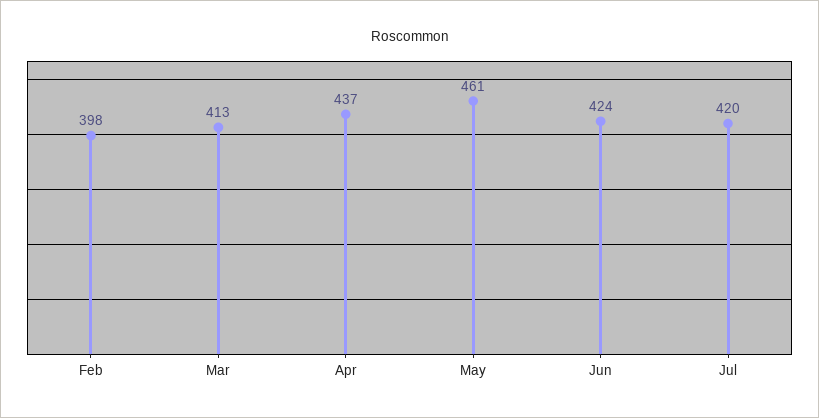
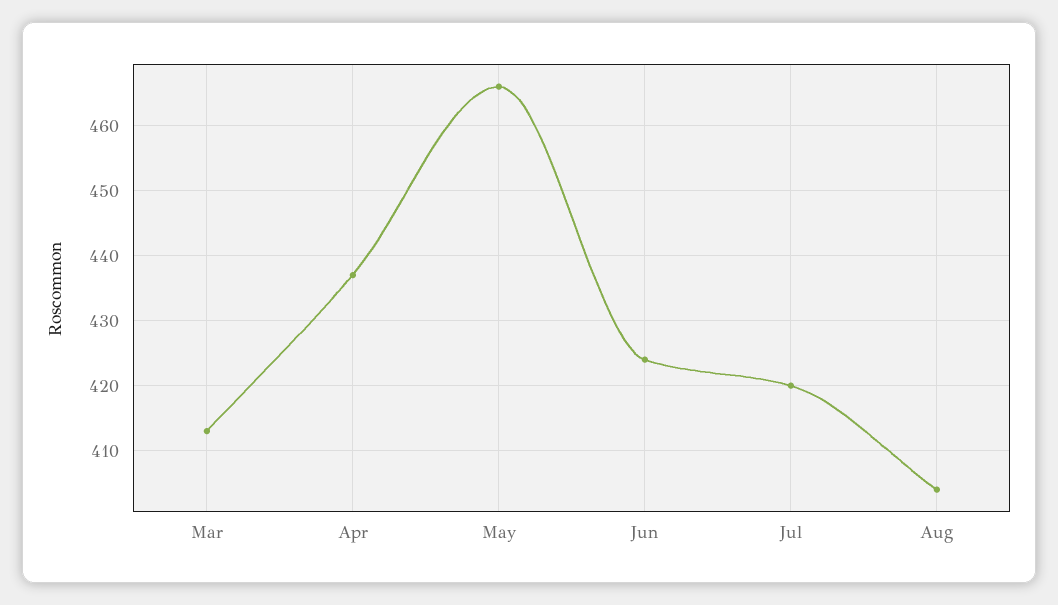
Feb: 398 -> none
May: 461 -> 466
Aug: none -> 404

